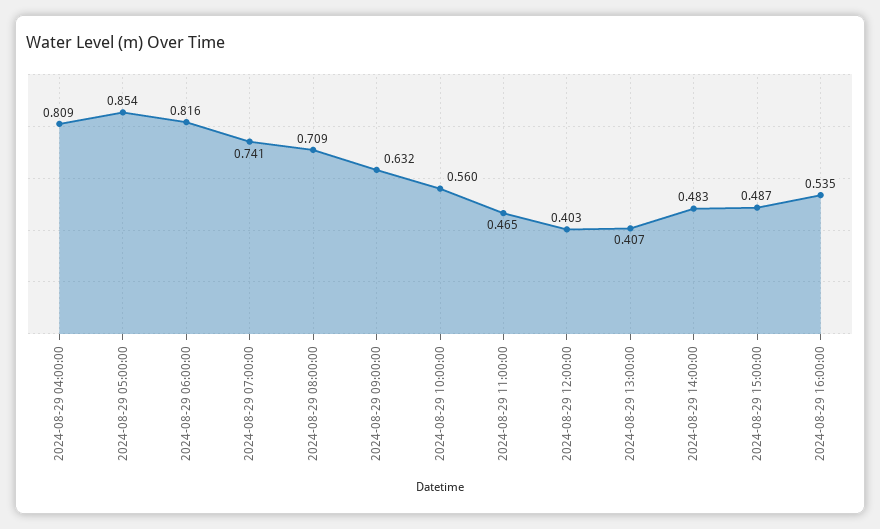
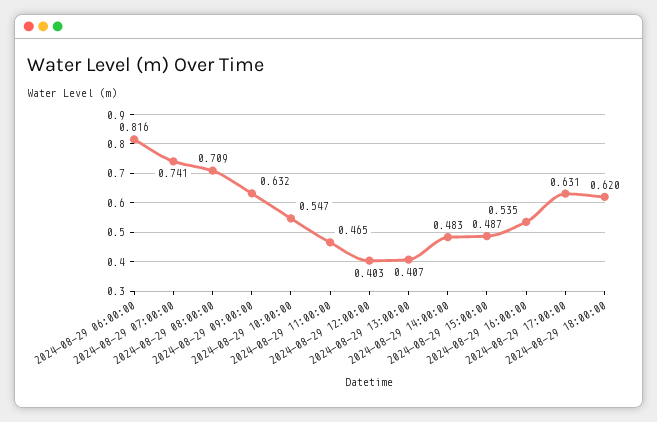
2024-08-29 04:00:00: 0.809 -> none
2024-08-29 05:00:00: 0.854 -> none
2024-08-29 10:00:00: 0.56 -> 0.547
2024-08-29 17:00:00: none -> 0.631
2024-08-29 18:00:00: none -> 0.62

